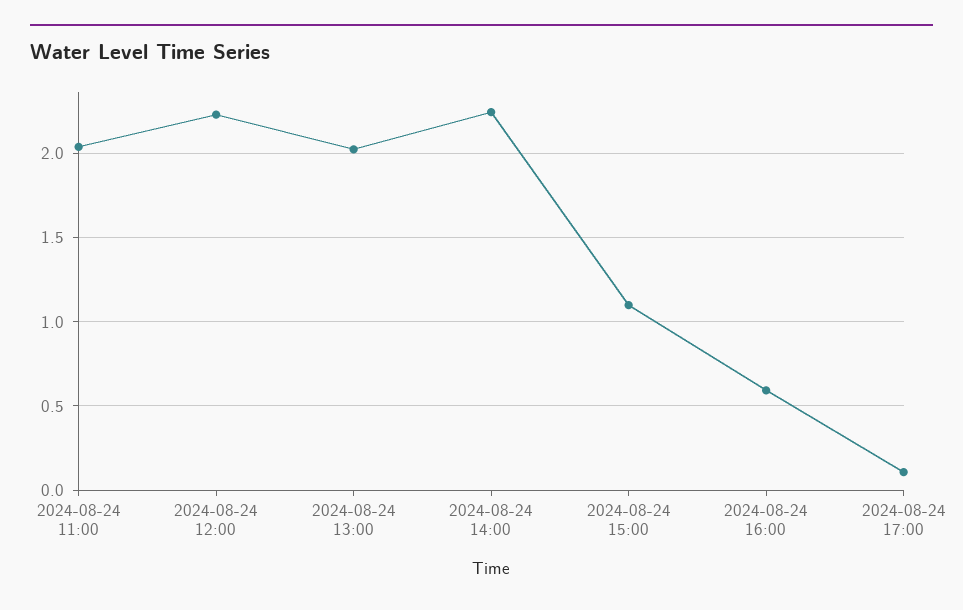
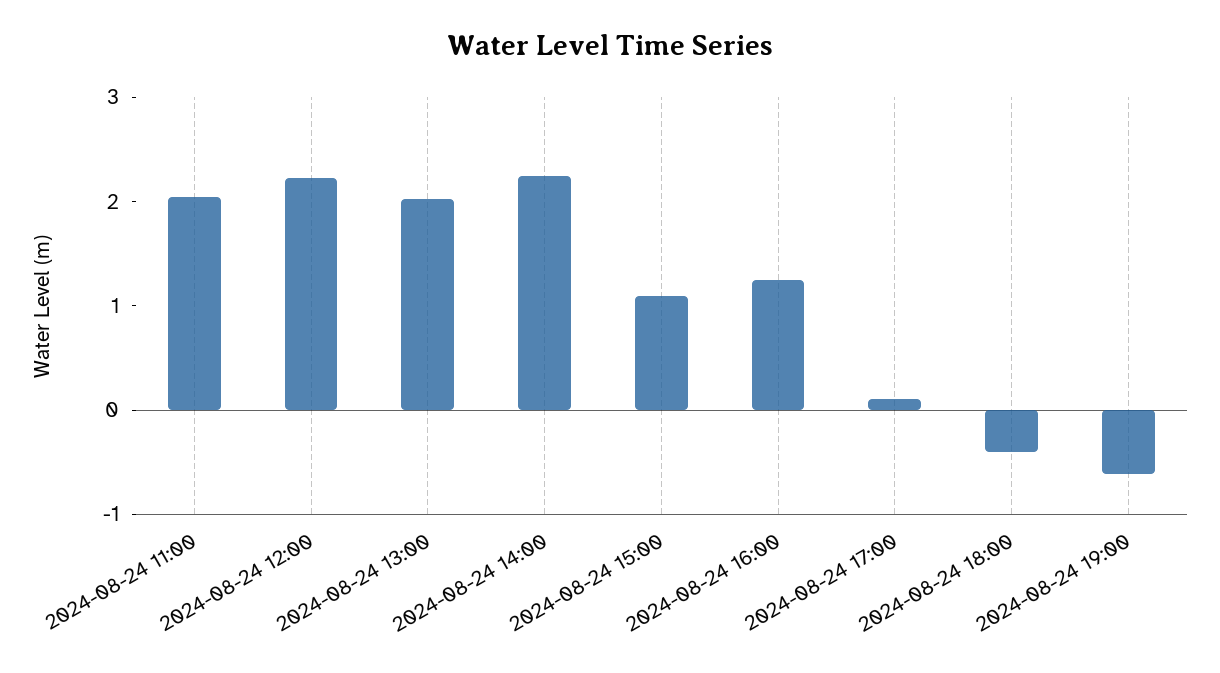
2024-08-24 16:00: 0.6 -> 1.2
2024-08-24 18:00: none -> -0.4
2024-08-24 19:00: none -> -0.6

